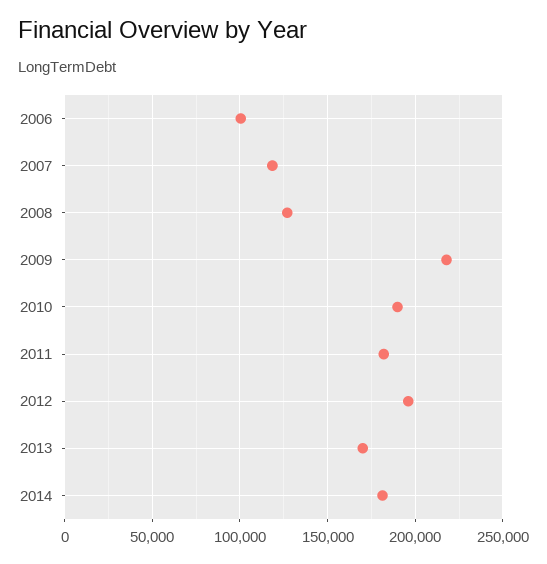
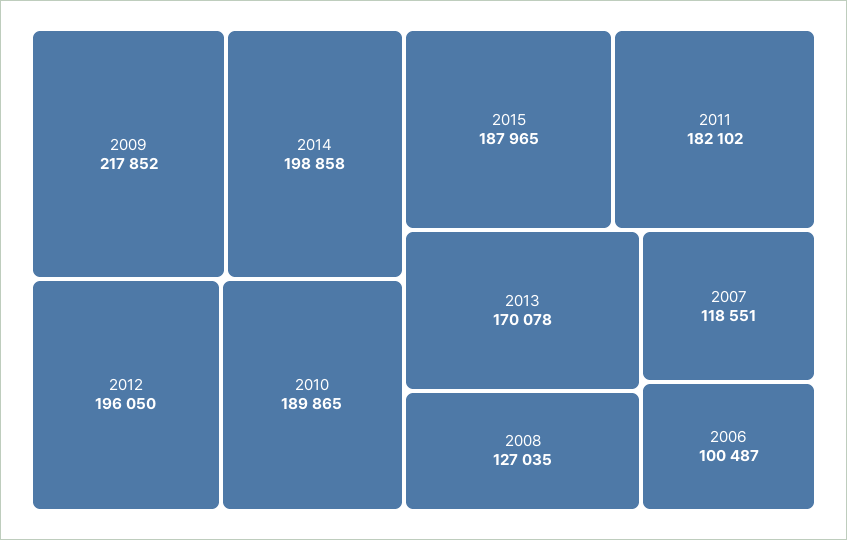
2014: 180000 -> 198858
2015: none -> 187965

